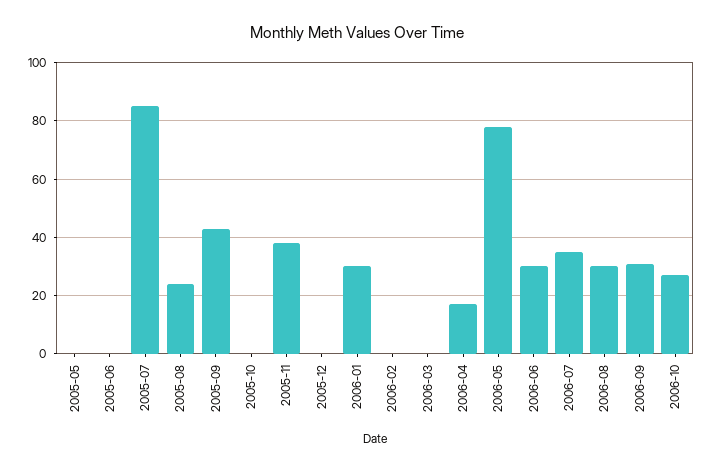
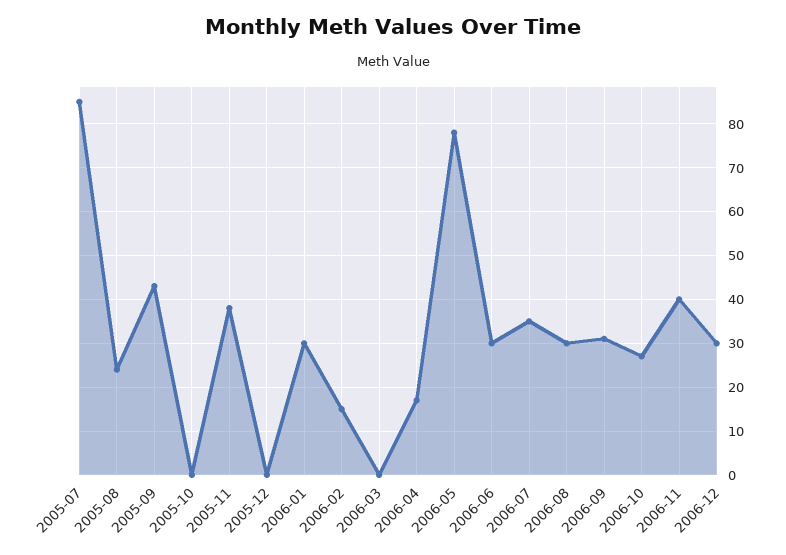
2005-05: 0 -> none
2005-06: 0 -> none
2006-02: 0 -> 15
2006-11: none -> 40
2006-12: none -> 30

